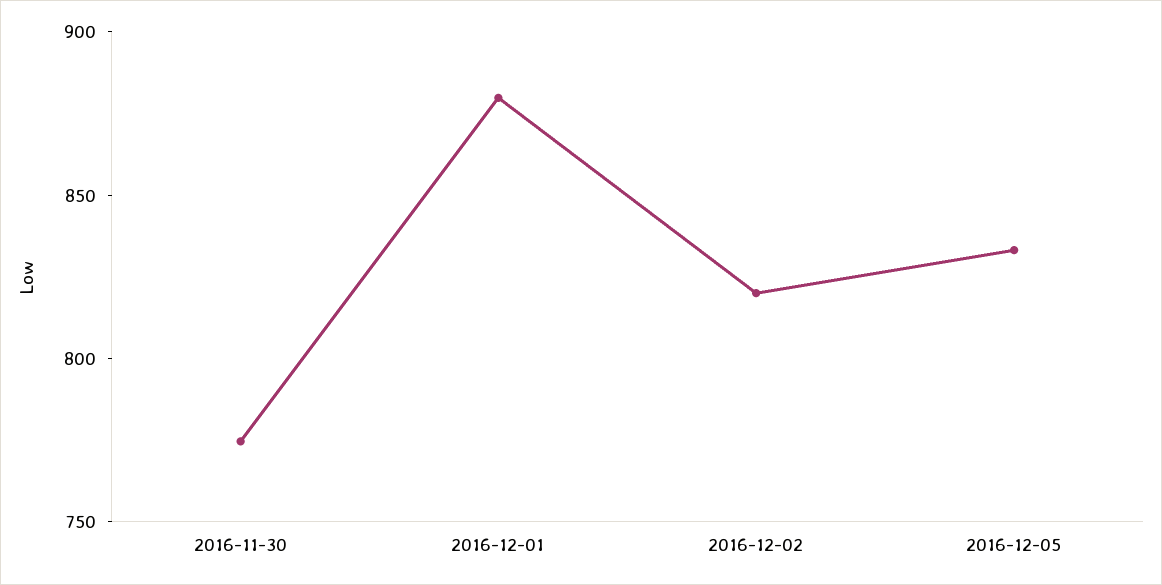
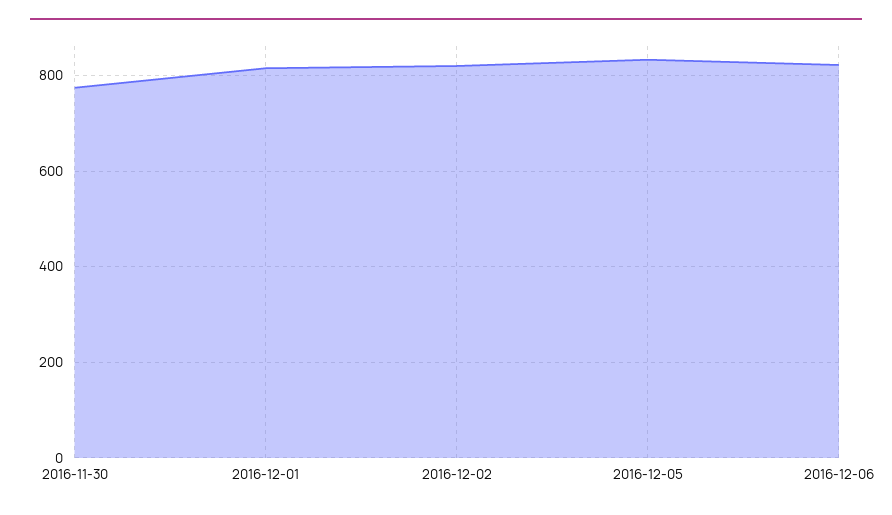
2016-12-01: 880 -> 820
2016-12-06: none -> 820

